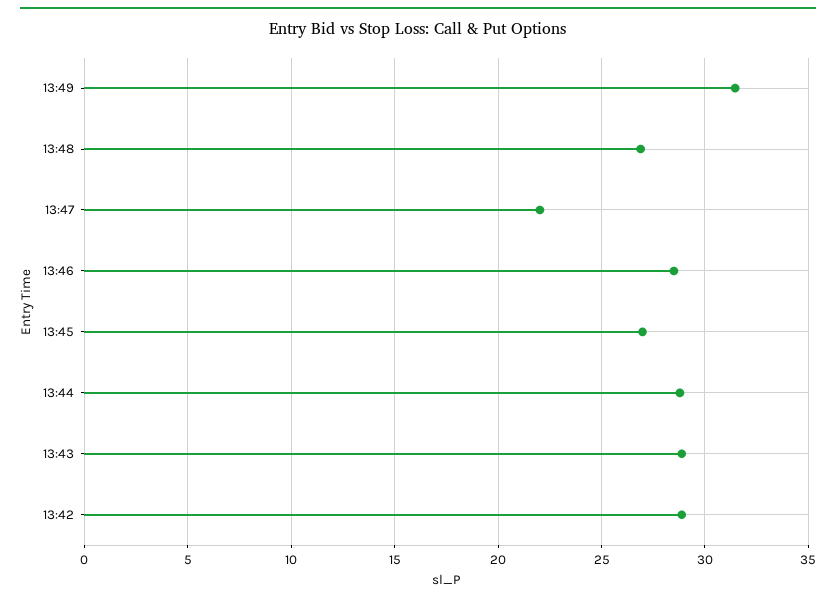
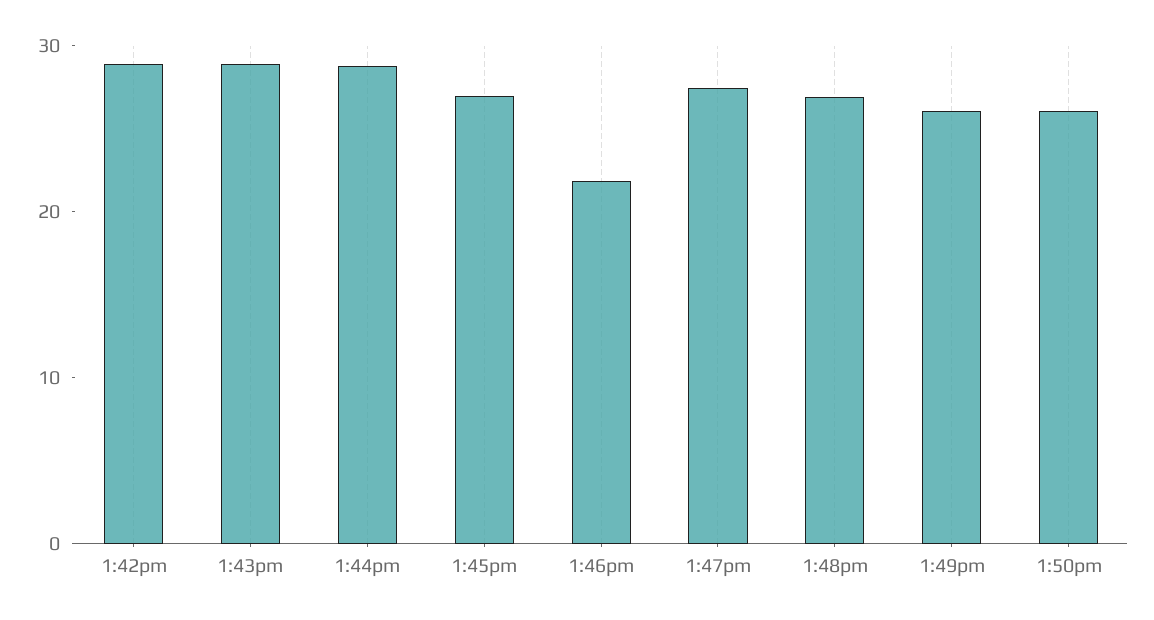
13:49: 31.5 -> 26
13:47: 22 -> 28
13:46: 28.5 -> 22
1:50pm: none -> 26

